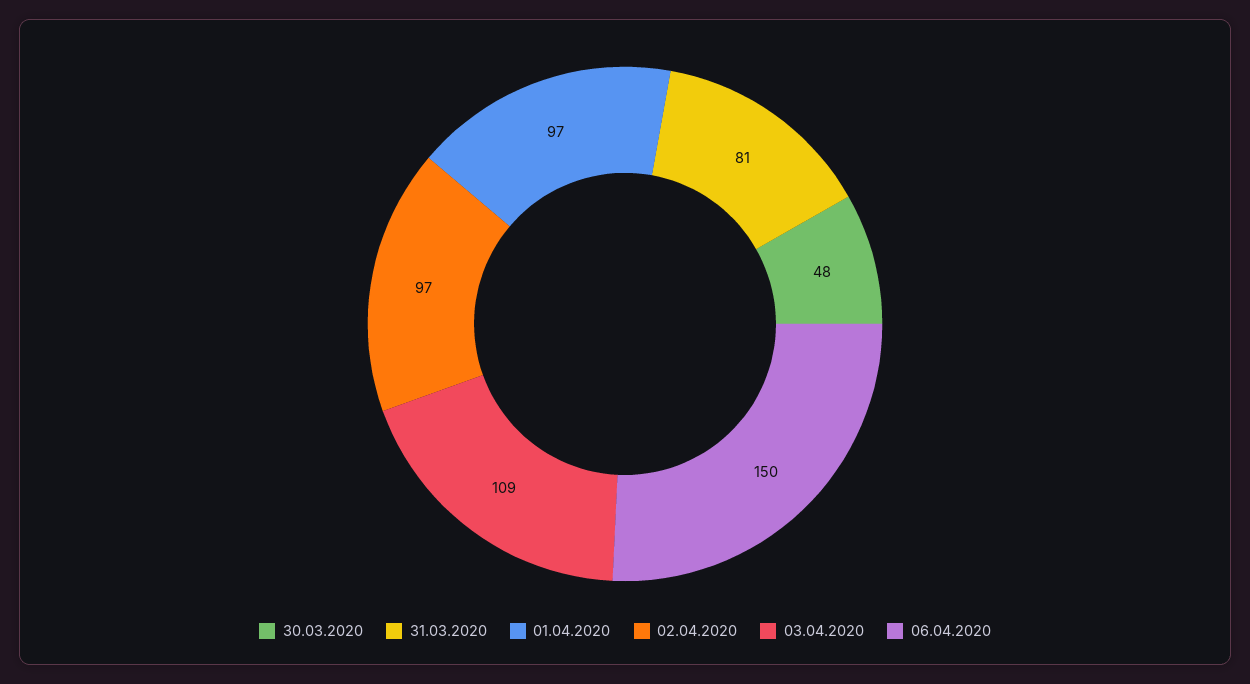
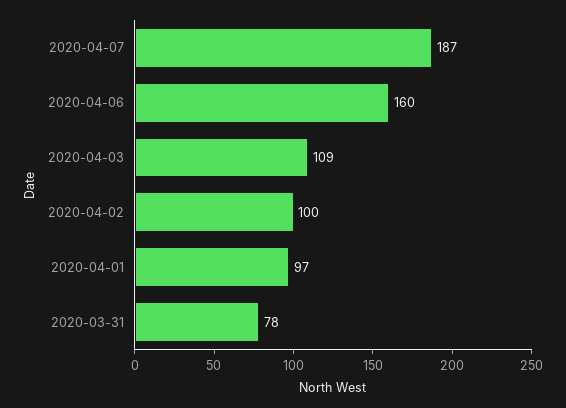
30.03.2020: 48 -> none
31.03.2020: 81 -> 78
02.04.2020: 97 -> 100
06.04.2020: 150 -> 160
2020-04-07: none -> 187

